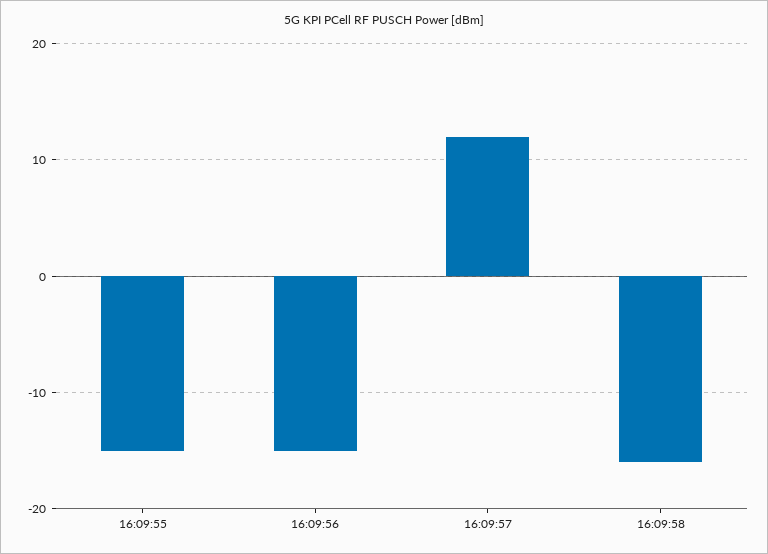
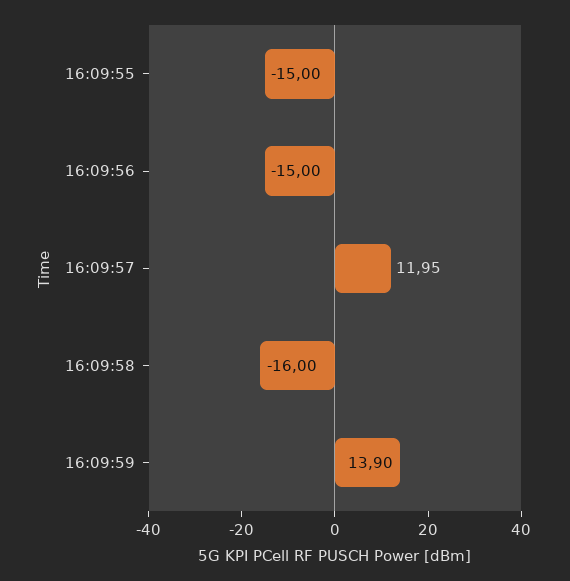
16:09:59: none -> 13.9

